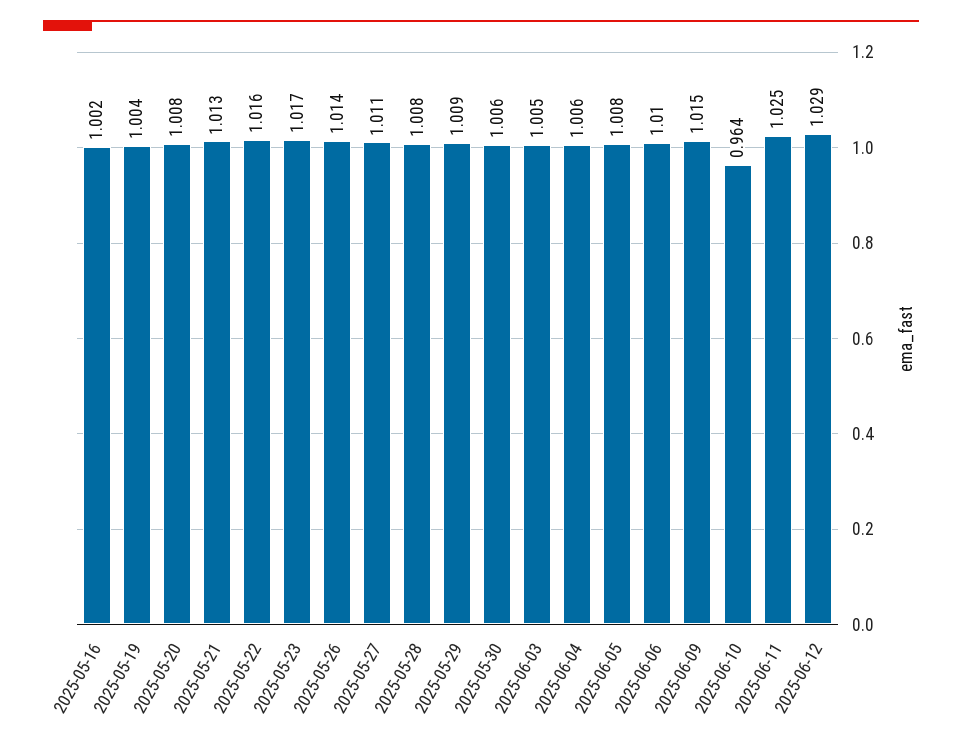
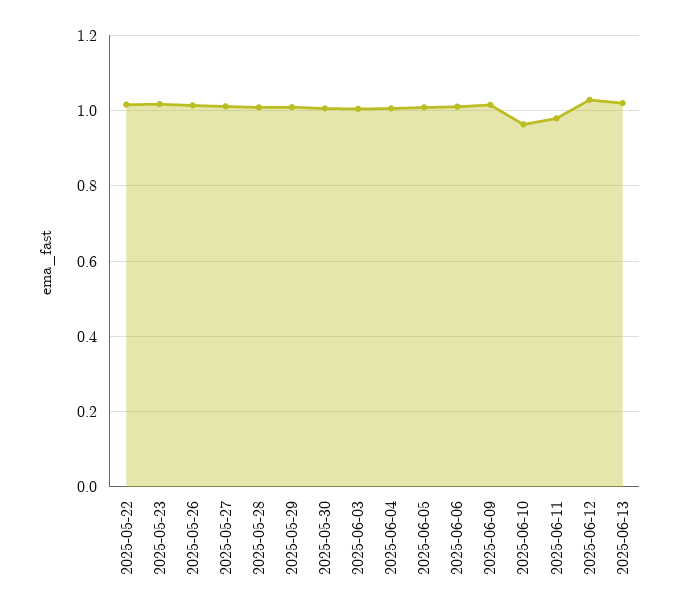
2025-05-16: 1.002 -> none
2025-05-19: 1.004 -> none
2025-05-20: 1.008 -> none
2025-05-21: 1.013 -> none
2025-06-11: 1.025 -> 0.98
2025-06-13: none -> 1.02

